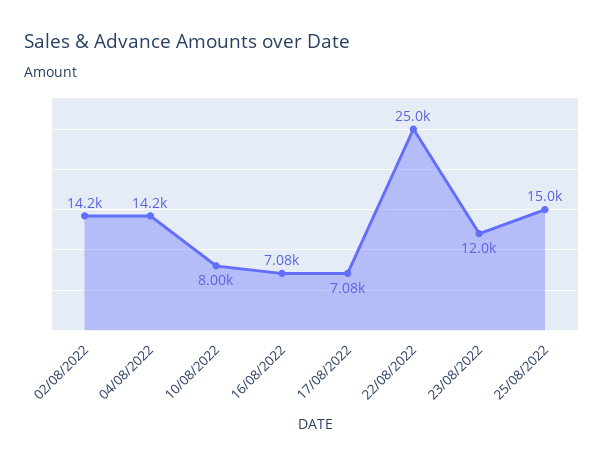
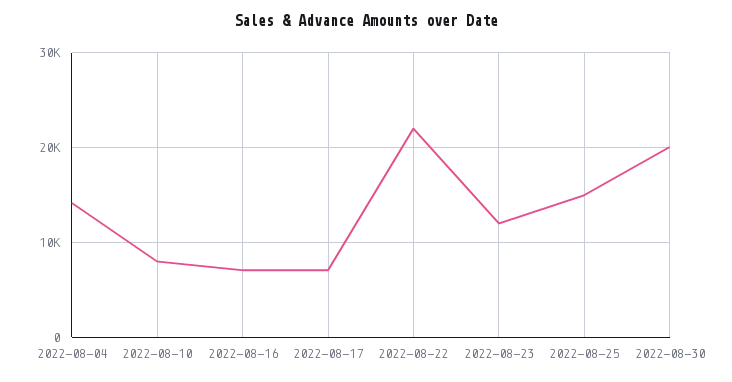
02/08/2022: 14200 -> none
22/08/2022: 25000 -> 22000
2022-08-30: none -> 20000

